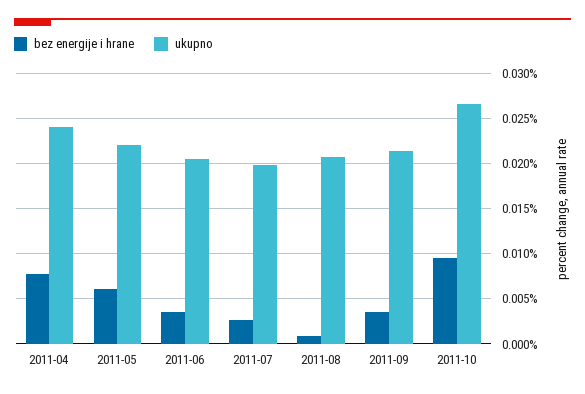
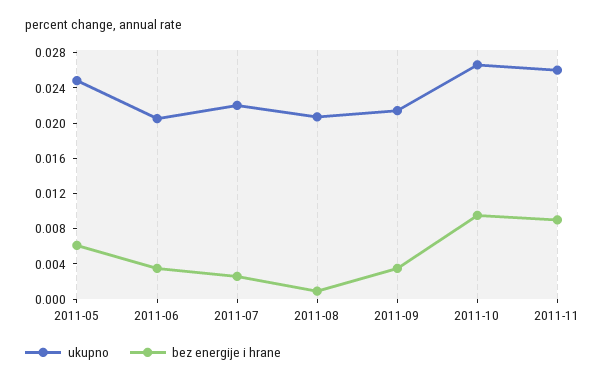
bez energije i hrane, 2011-04: 0.008 -> none
ukupno, 2011-04: 0.024 -> none
ukupno, 2011-05: 0.022 -> 0.025
ukupno, 2011-07: 0.02 -> 0.022
ukupno, 2011-11: none -> 0.026
bez energije i hrane, 2011-11: none -> 0.009

